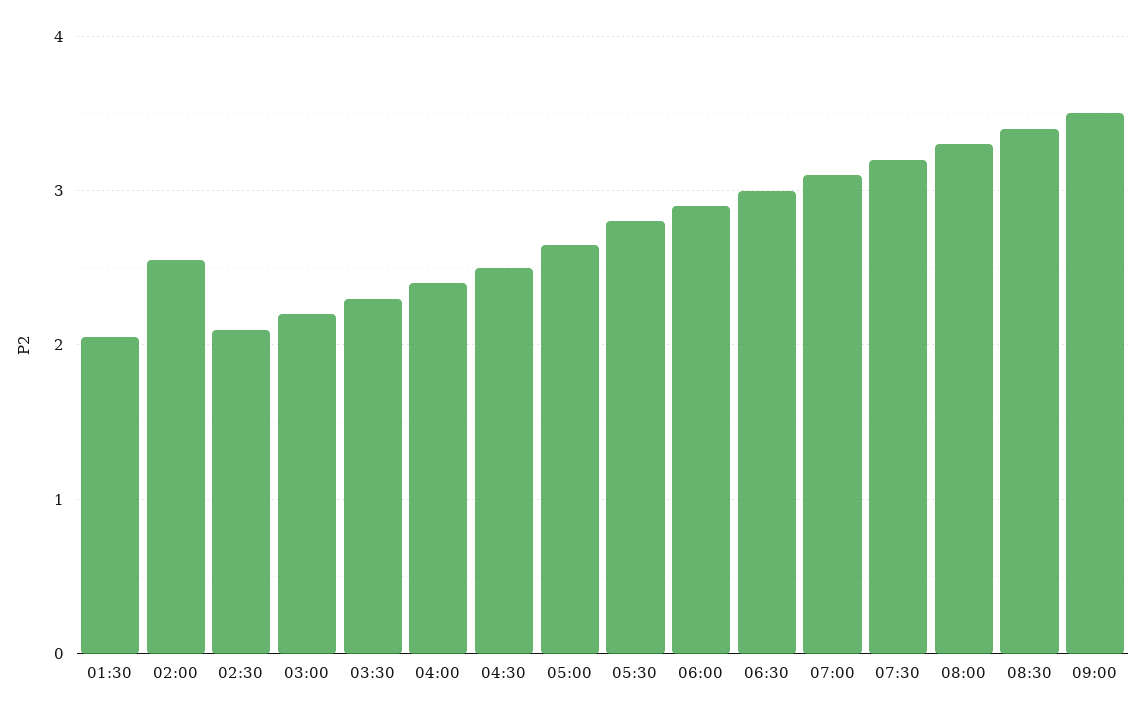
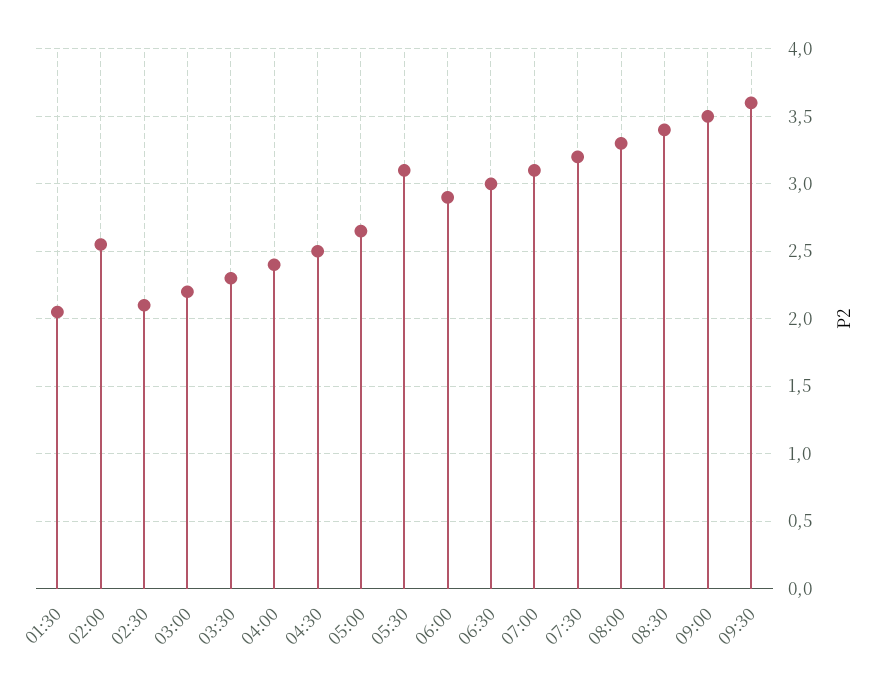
05:30: 2.8 -> 3.1
09:30: none -> 3.6

